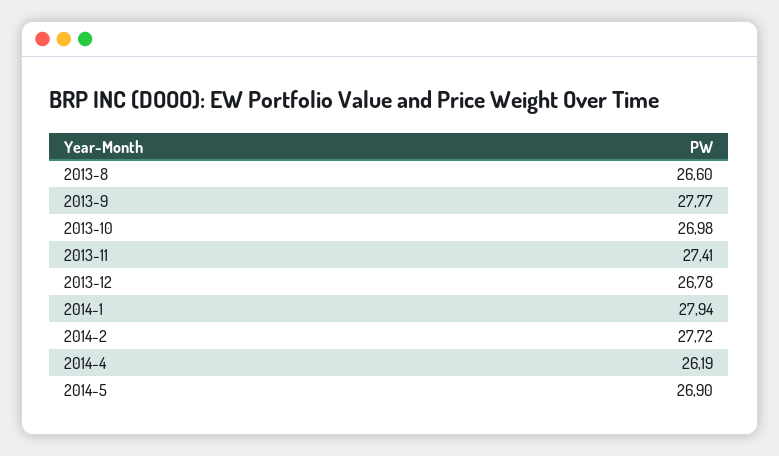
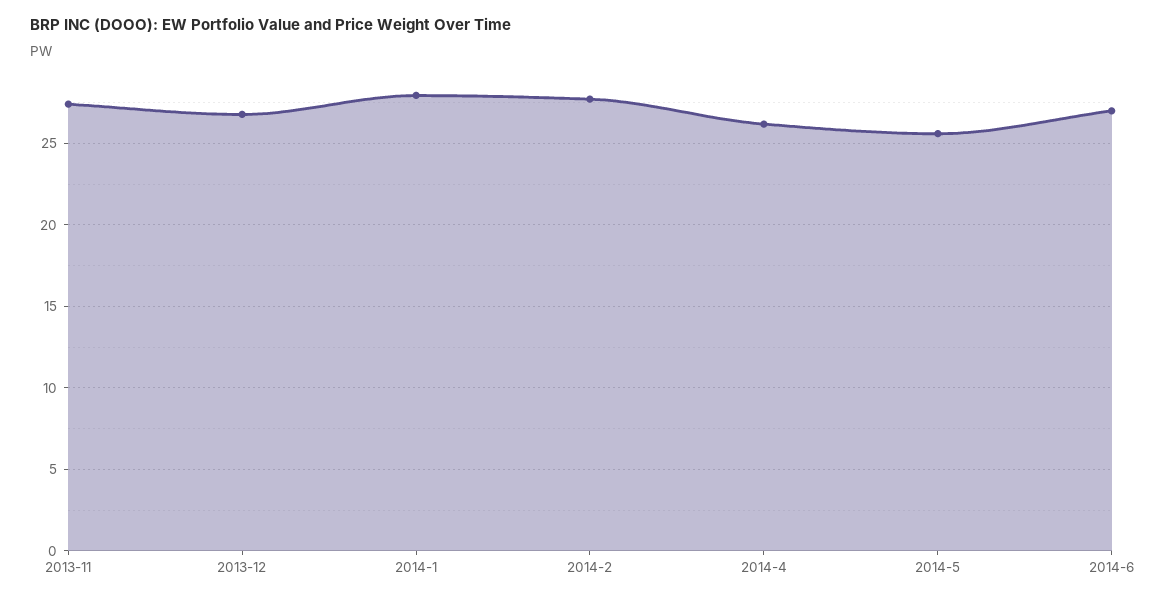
2013-8: 26.6 -> none
2013-9: 27.77 -> none
2013-10: 26.98 -> none
2014-5: 26.9 -> 25.5
2014-6: none -> 27

